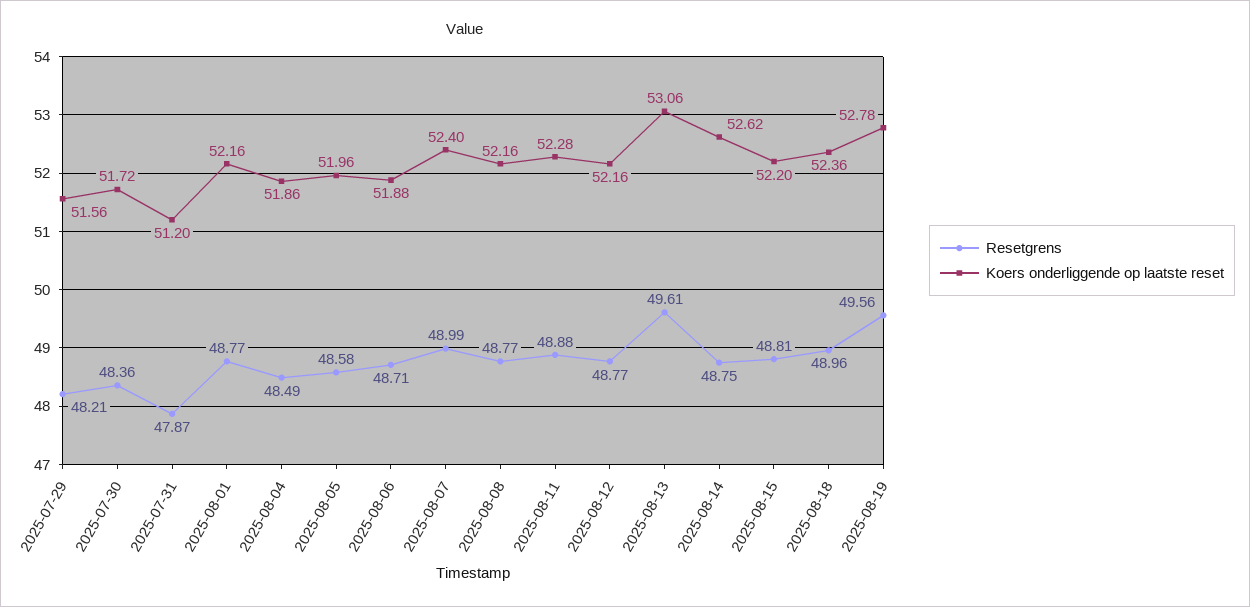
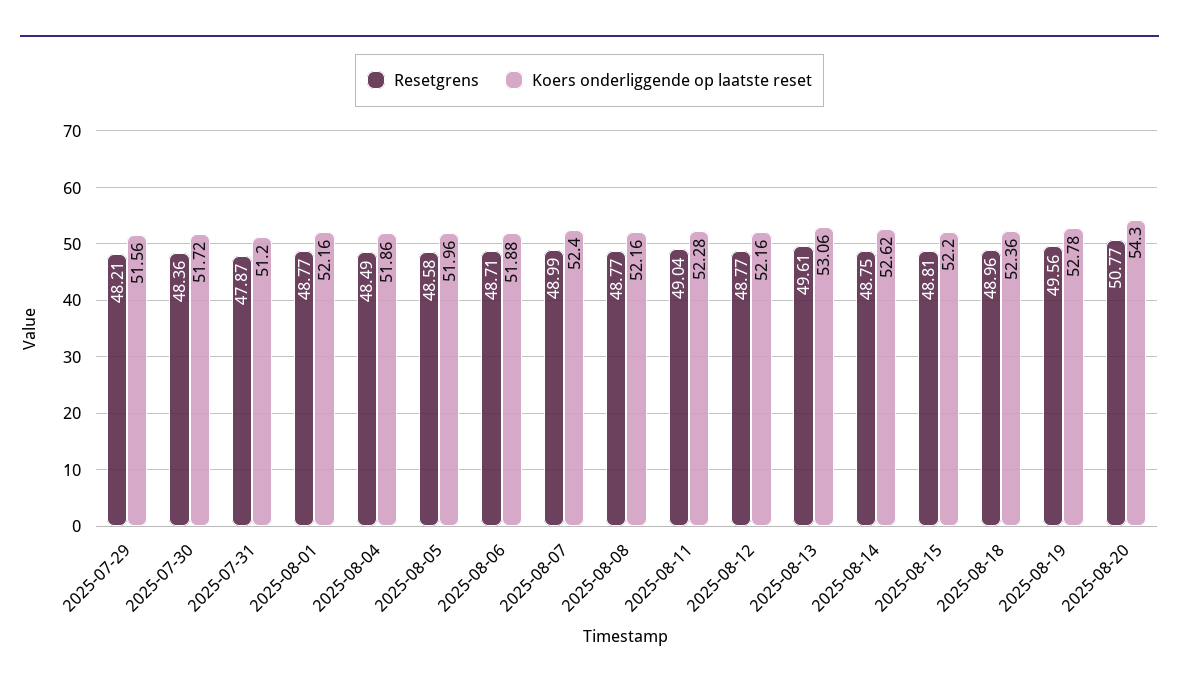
Resetgrens, 2025-08-11: 48.88 -> 49.04
Resetgrens, 2025-08-20: none -> 50.77
Koers onderliggende op laatste reset, 2025-08-20: none -> 54.3

